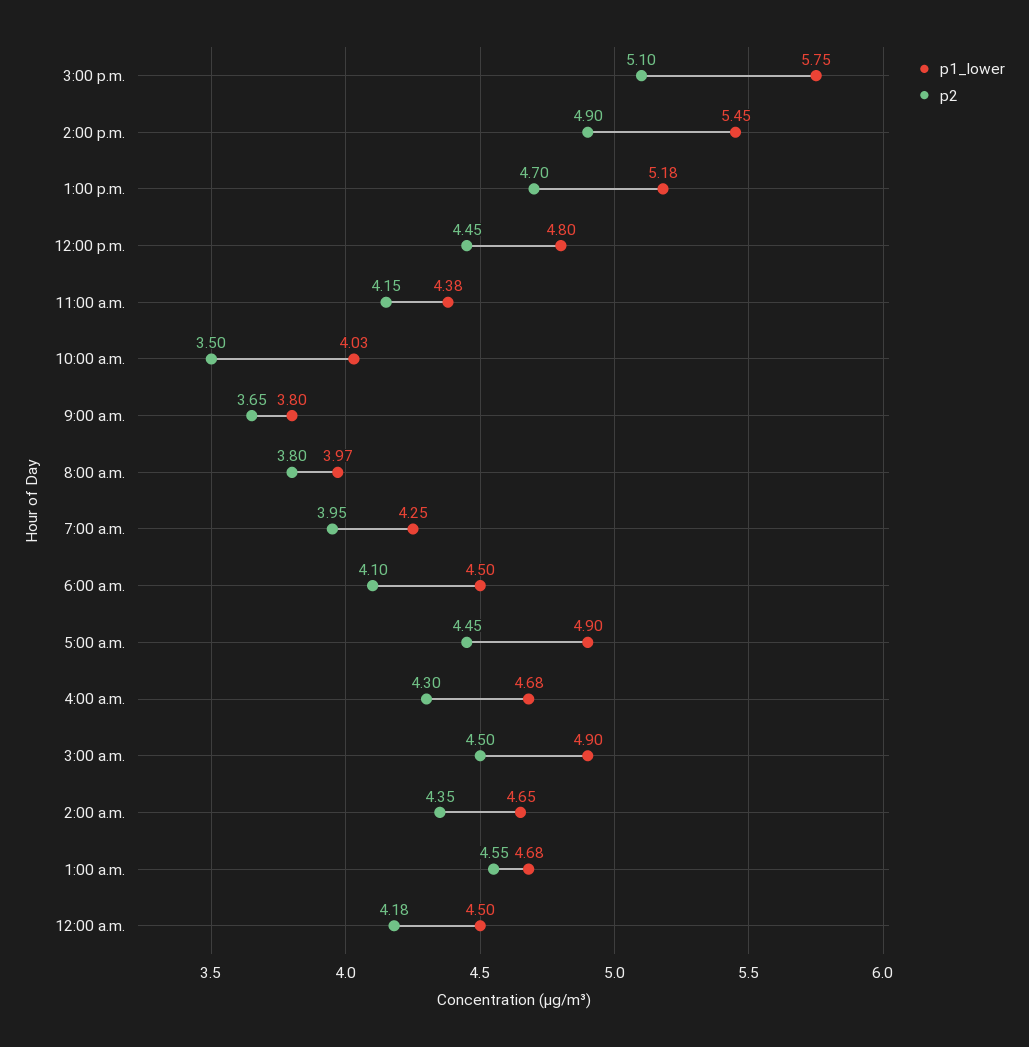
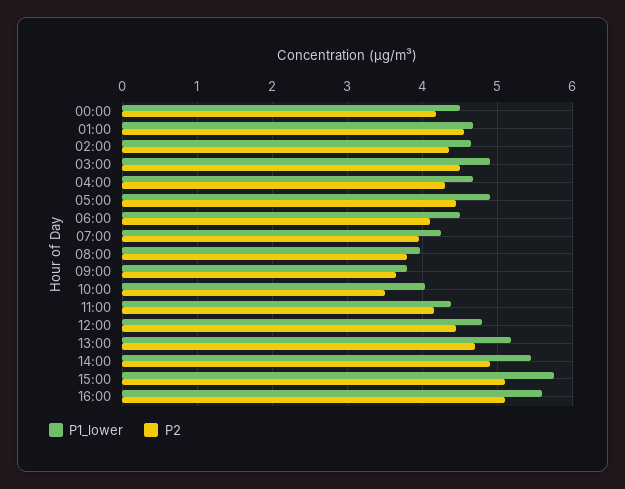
p1_lower, 16:00: none -> 5.6
p2, 16:00: none -> 5.1

